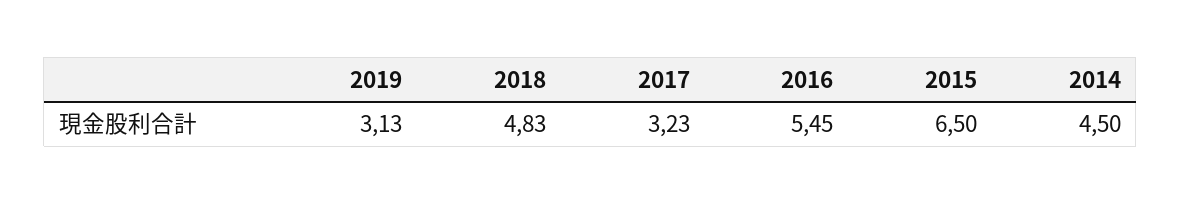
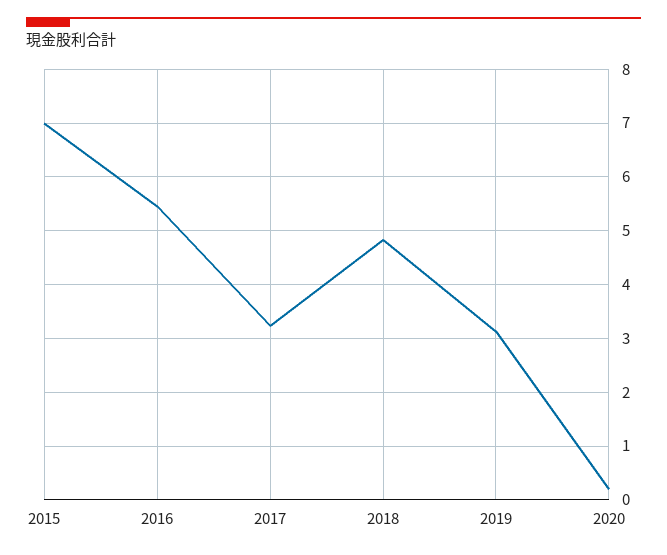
2015: 6.5 -> 7
2014: 4.5 -> none
2020: none -> 0.2

